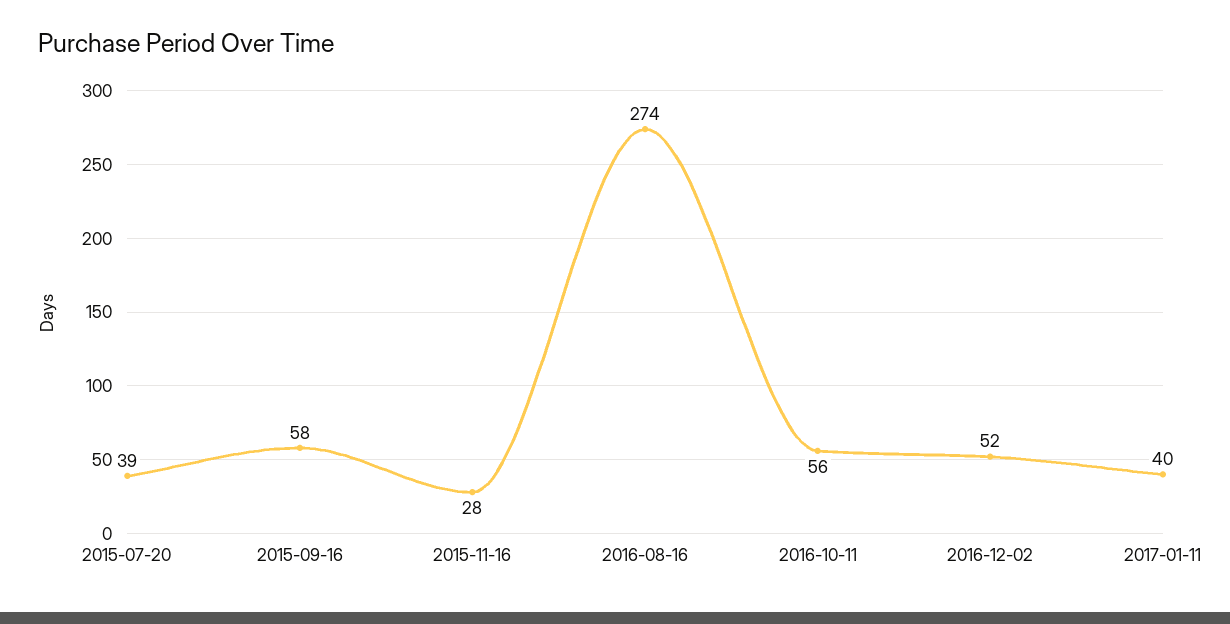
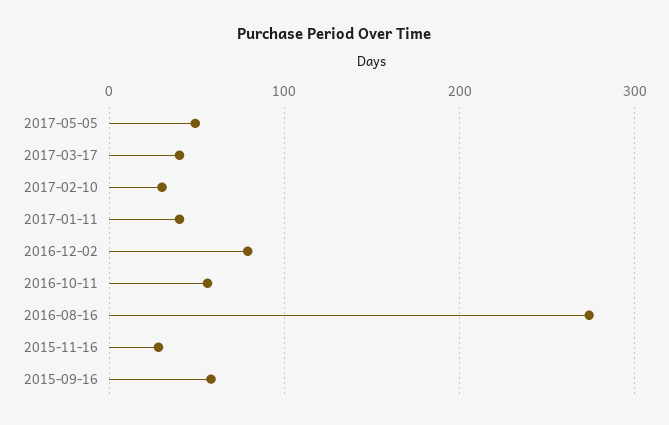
2015-07-20: 39 -> none
2016-12-02: 52 -> 80
2017-05-05: none -> 50
2017-03-17: none -> 40
2017-02-10: none -> 30

